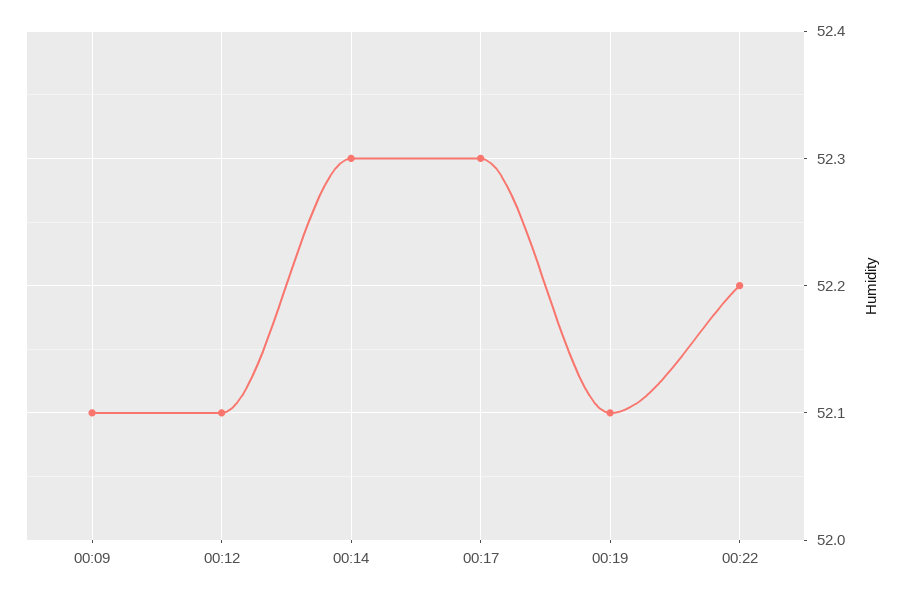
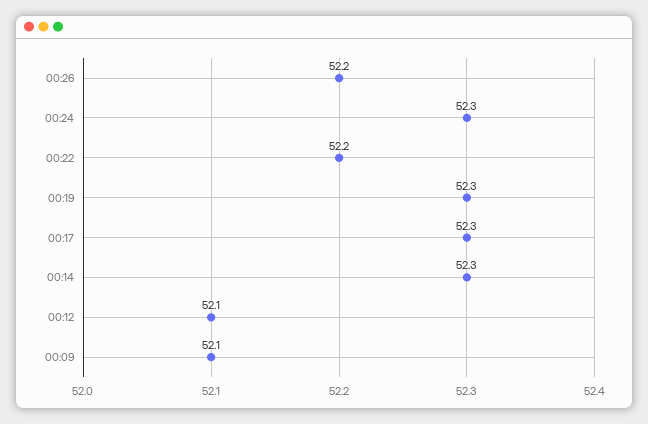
00:19: 52.1 -> 52.3
00:26: none -> 52.2
00:24: none -> 52.3

